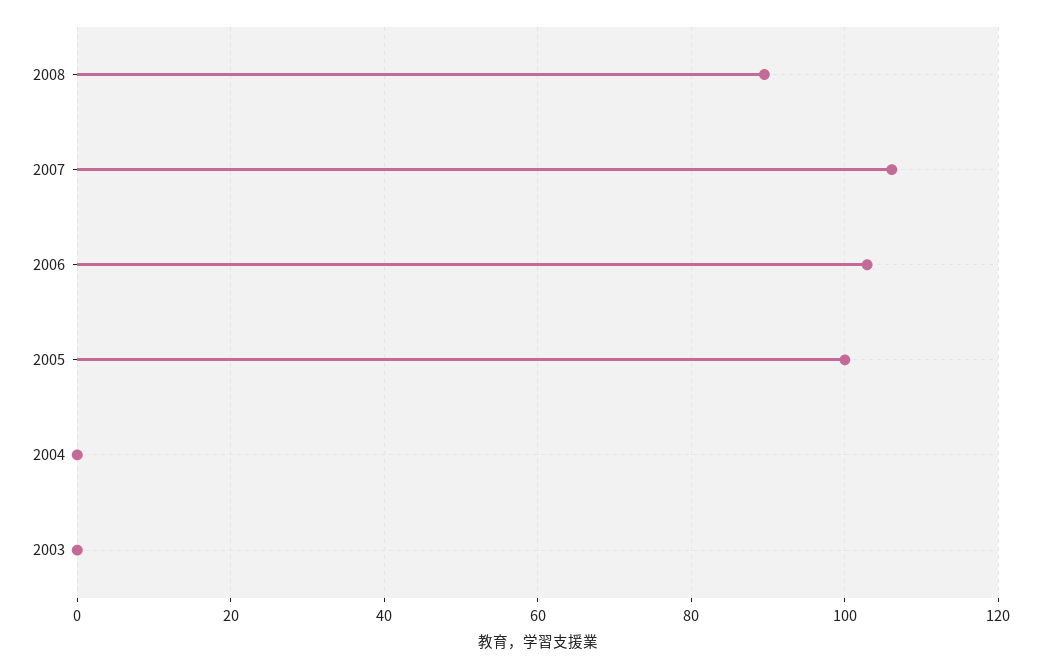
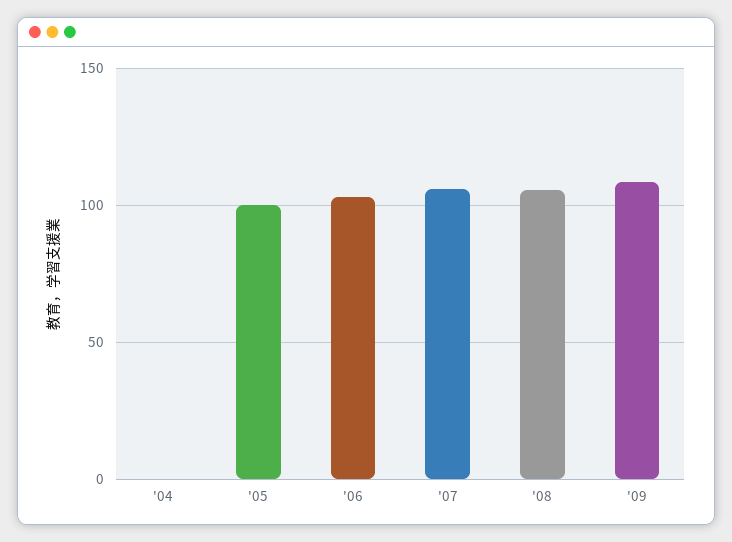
2008: 90 -> 105
2003: 0 -> none
'09: none -> 110

